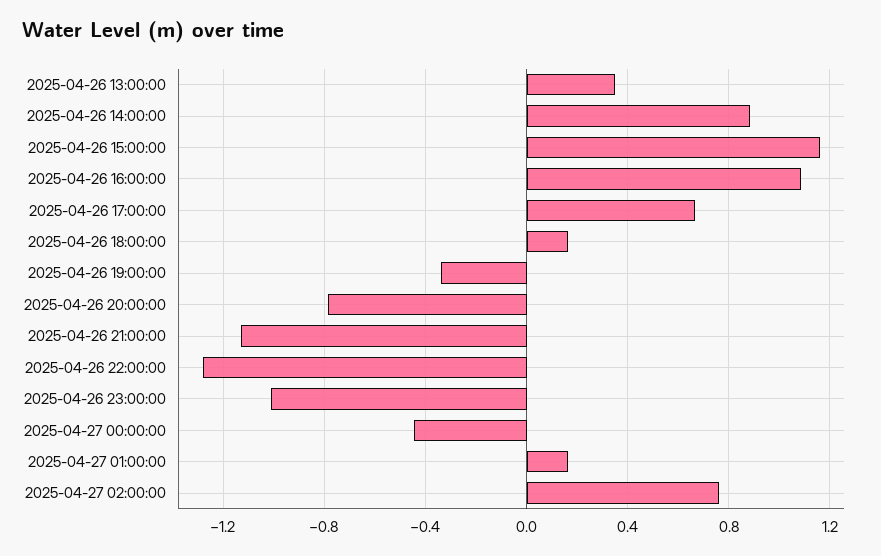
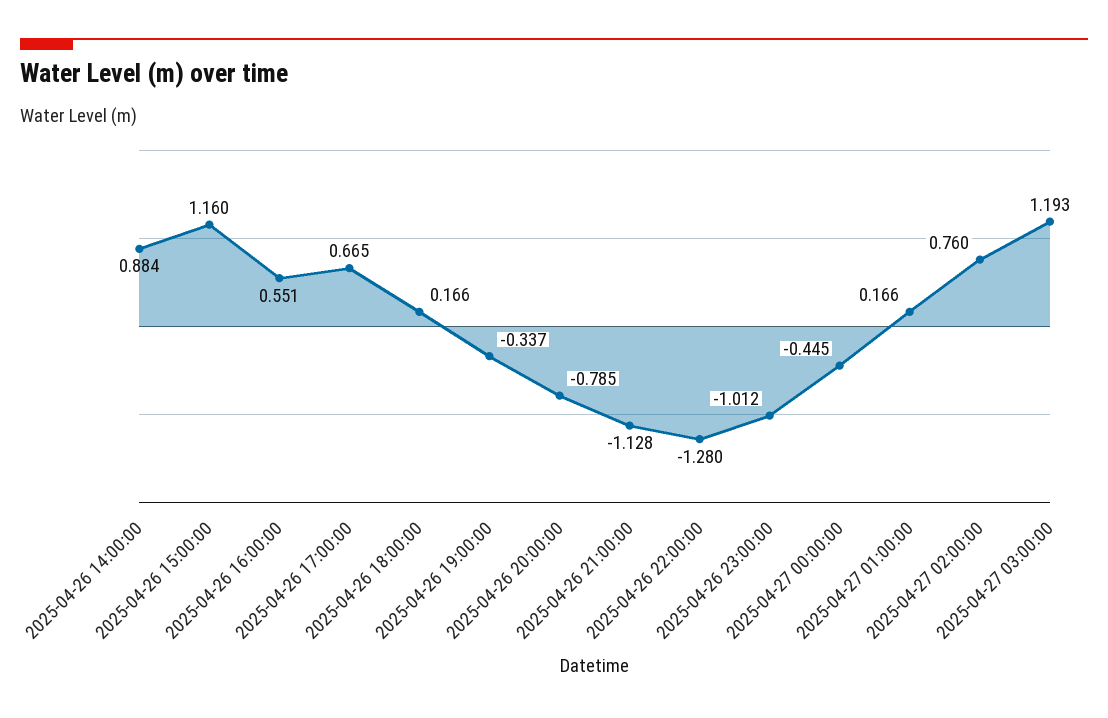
2025-04-26 13:00:00: 0.35 -> none
2025-04-26 16:00:00: 1.1 -> 0.551
2025-04-27 03:00:00: none -> 1.193

